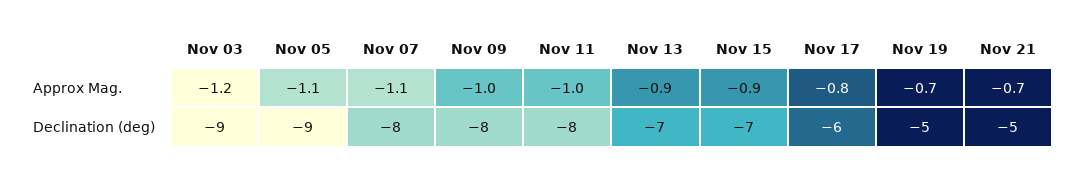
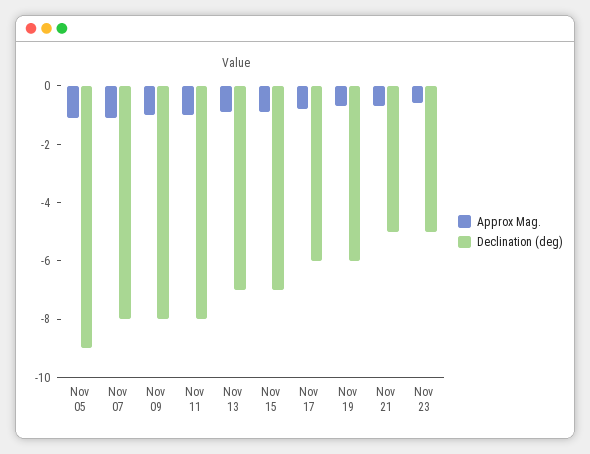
Approx Mag., Nov 03: -1.2 -> none
Declination (deg), Nov 03: -9 -> none
Declination (deg), Nov 19: -5 -> -6
Approx Mag., Nov 23: none -> -0.5
Declination (deg), Nov 23: none -> -5

